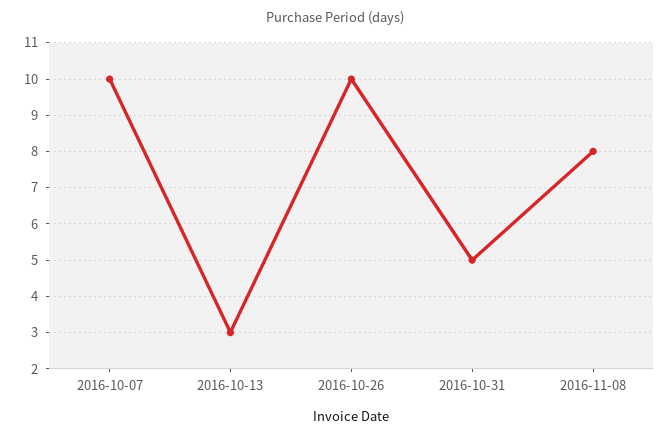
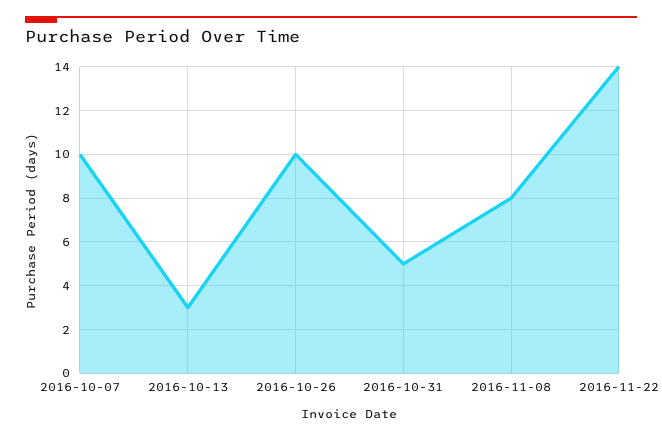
2016-11-22: none -> 14

